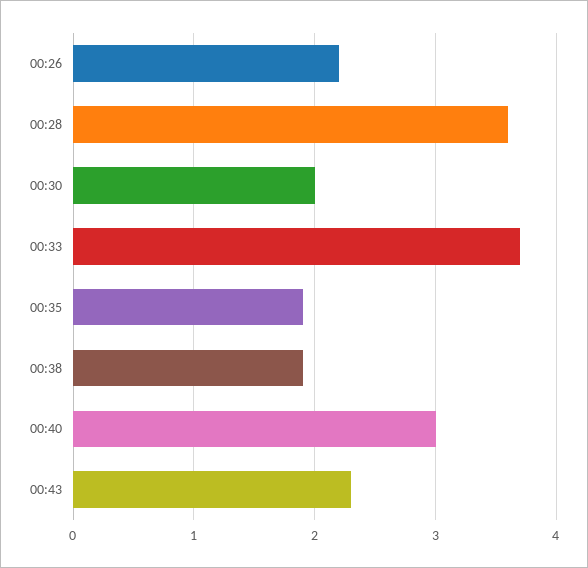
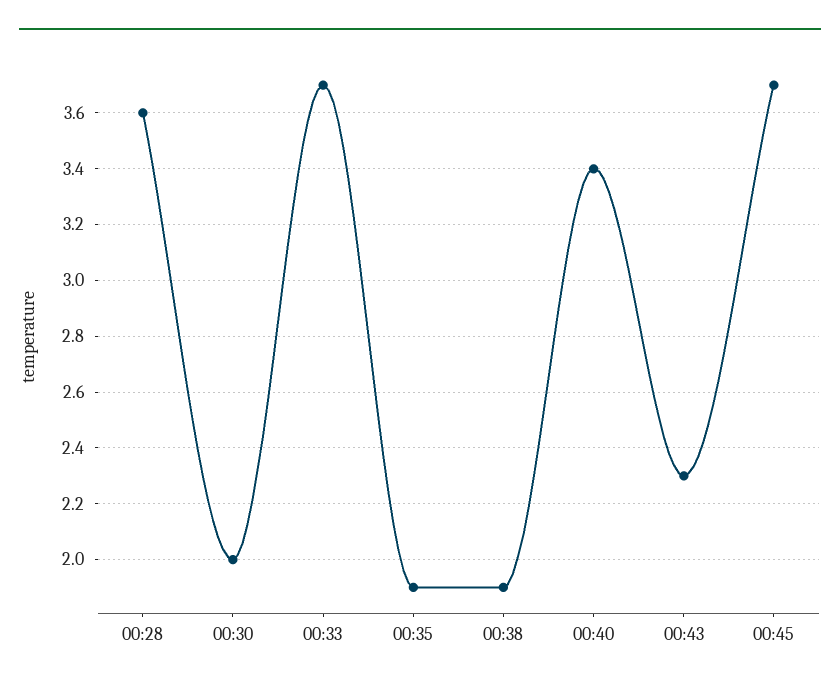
00:26: 2.2 -> none
00:40: 3 -> 3.4
00:45: none -> 3.7

